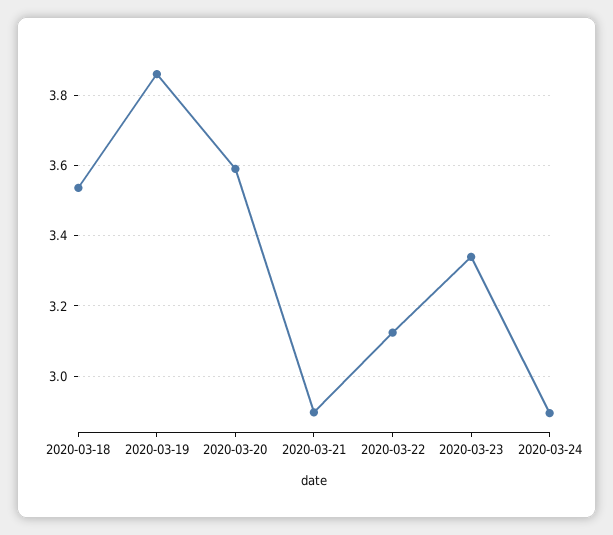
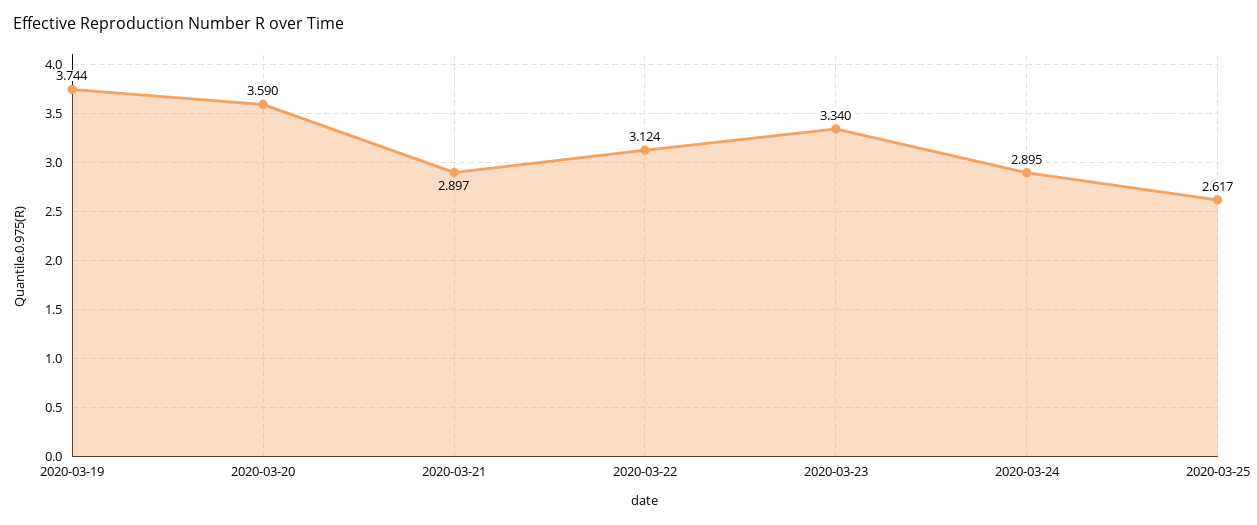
2020-03-18: 3.54 -> none
2020-03-19: 3.86 -> 3.744
2020-03-25: none -> 2.617

